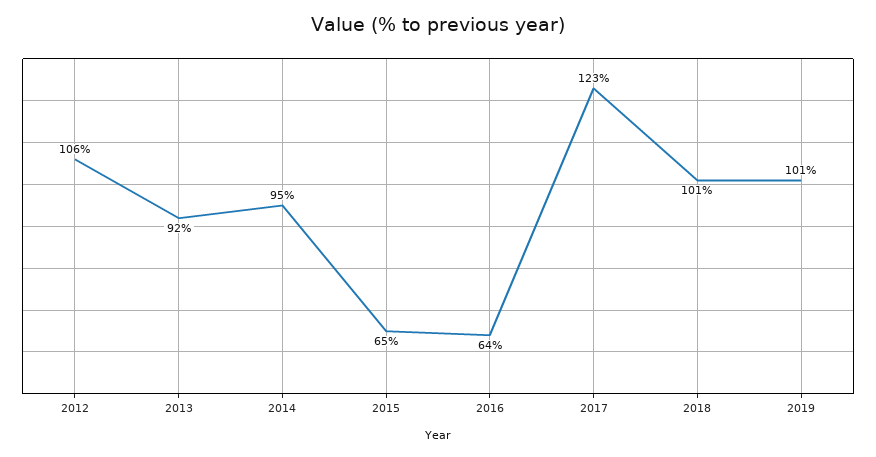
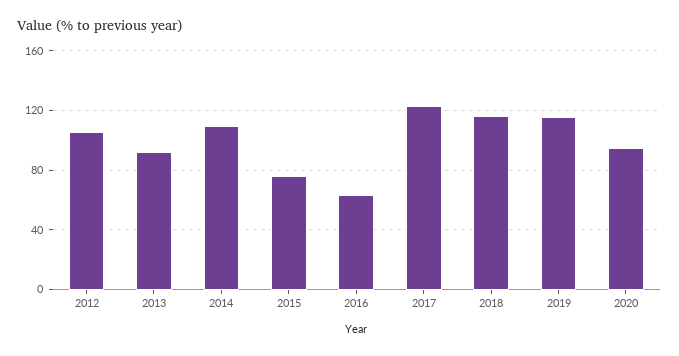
2014: 95 -> 110
2015: 65 -> 75
2018: 101 -> 115
2019: 101 -> 115
2020: none -> 95

